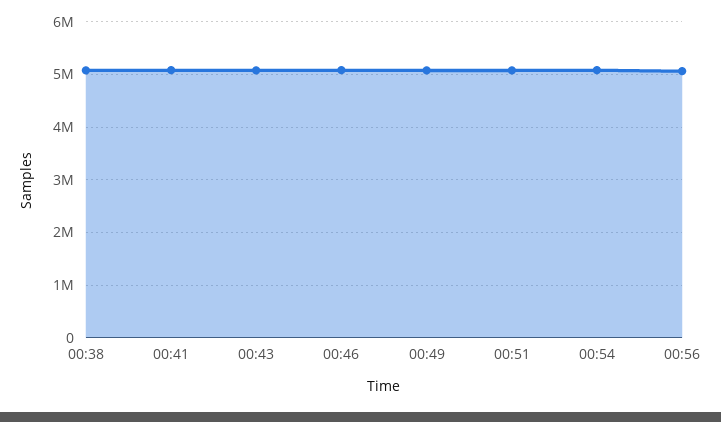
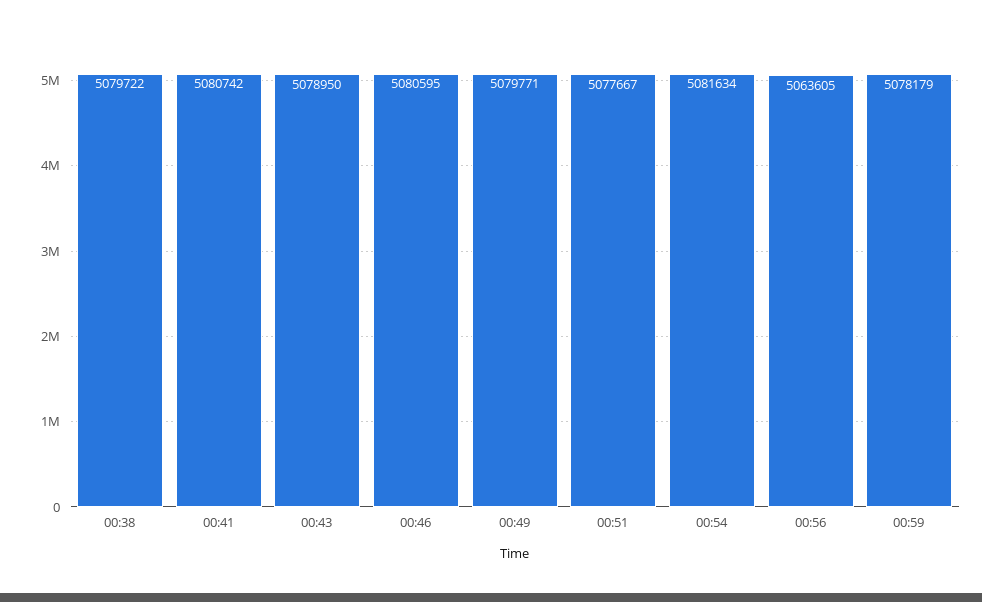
00:59: none -> 5078179

